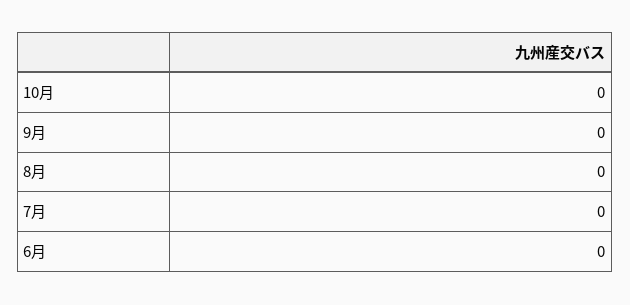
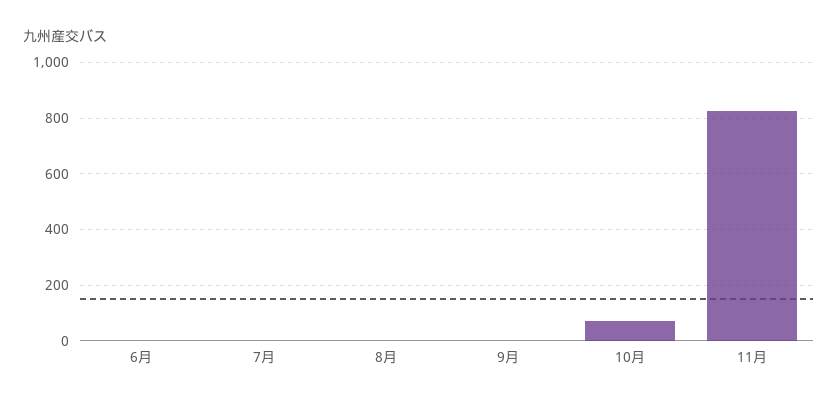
10月: 0 -> 75
11月: none -> 825

